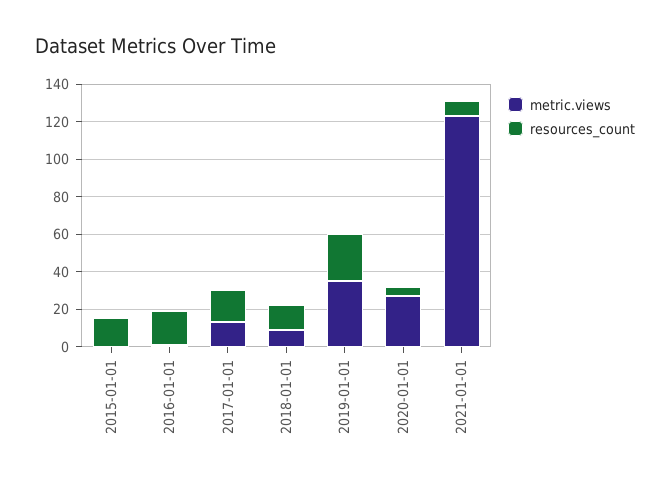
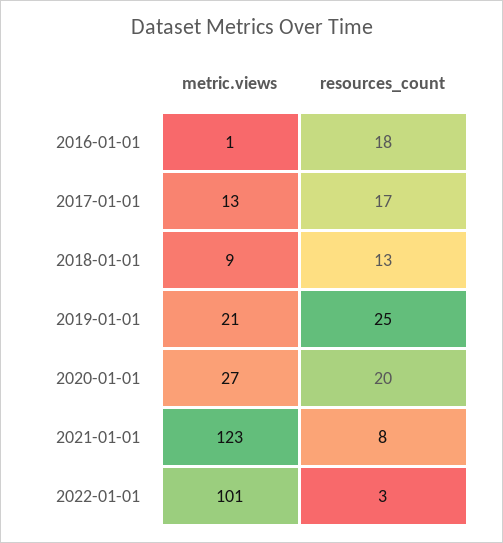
metric.views, 2015-01-01: 0 -> none
resources_count, 2015-01-01: 15 -> none
metric.views, 2019-01-01: 35 -> 21
resources_count, 2020-01-01: 5 -> 20
metric.views, 2022-01-01: none -> 101
resources_count, 2022-01-01: none -> 3

